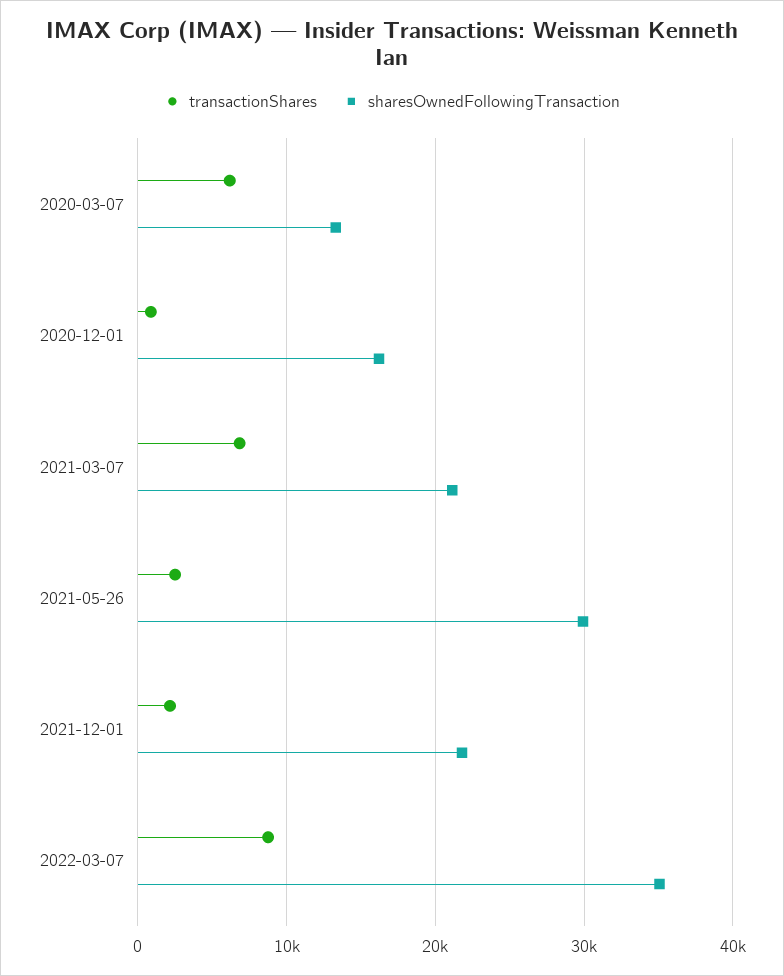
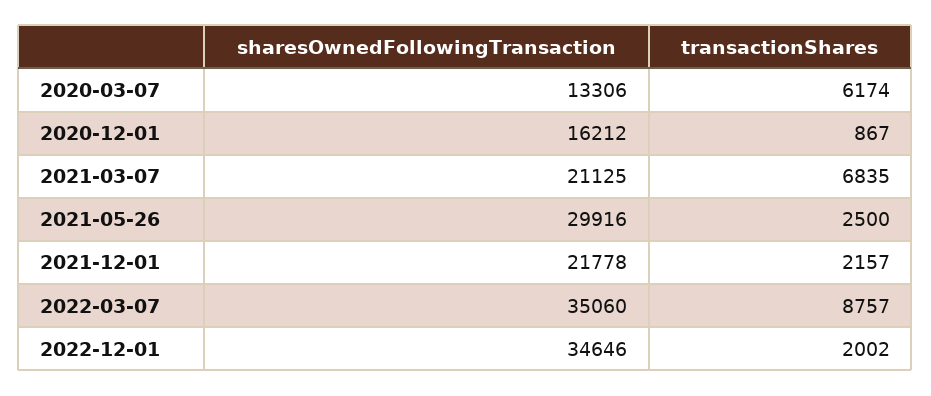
sharesOwnedFollowingTransaction, 2022-12-01: none -> 34646
transactionShares, 2022-12-01: none -> 2002

